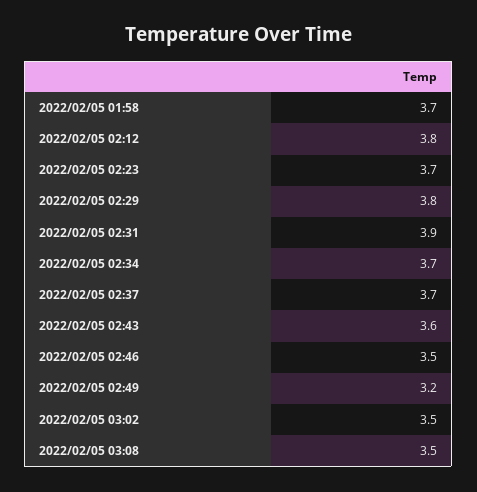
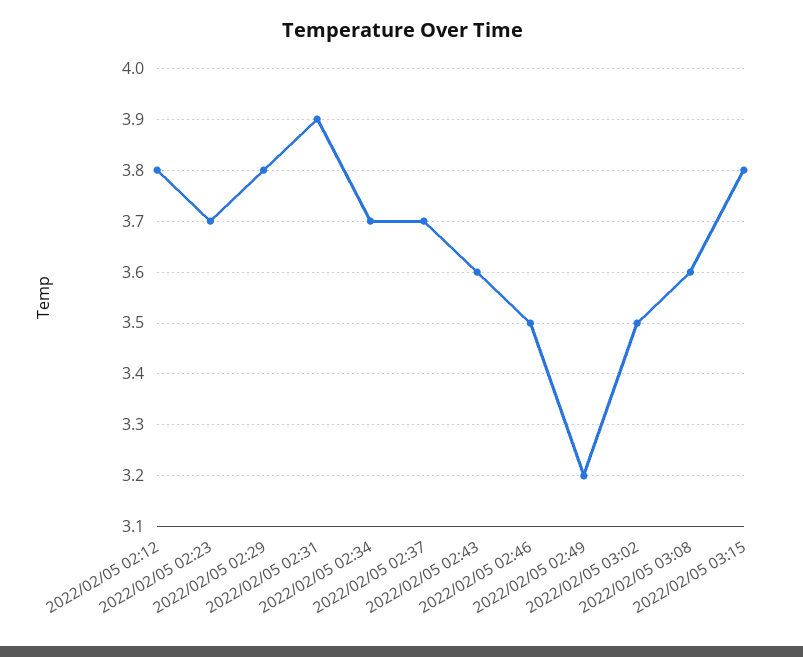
2022/02/05 01:58: 3.7 -> none
2022/02/05 03:08: 3.5 -> 3.6
2022/02/05 03:15: none -> 3.8

